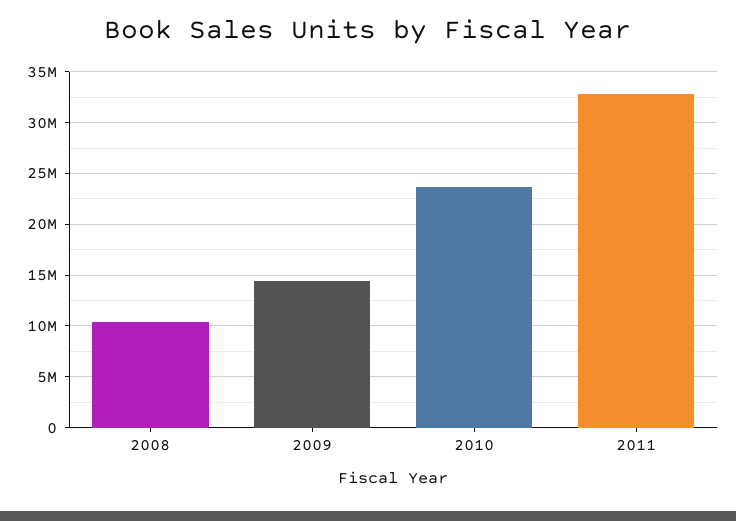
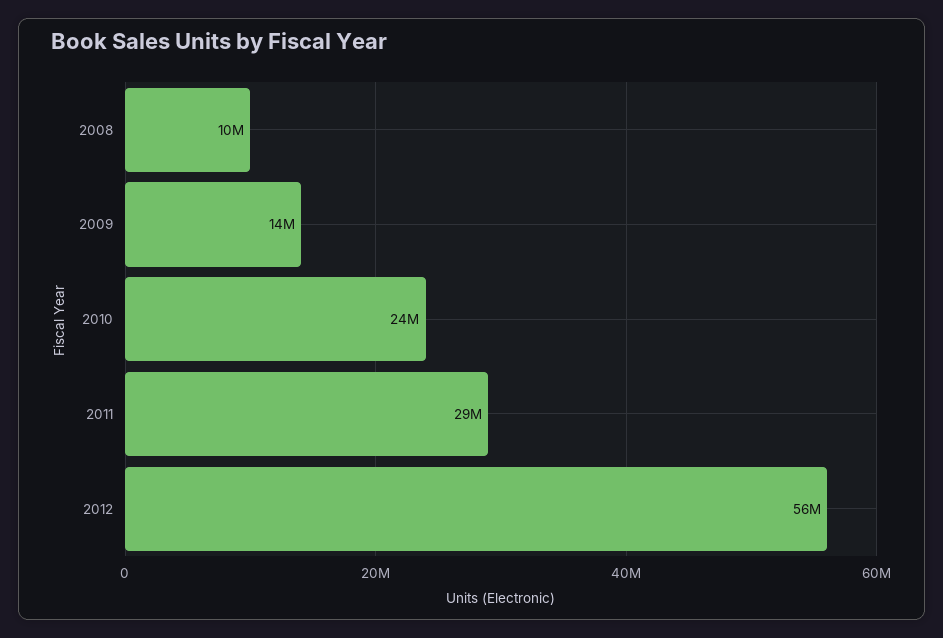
2011: 33000000 -> 29000000
2012: none -> 56000000

